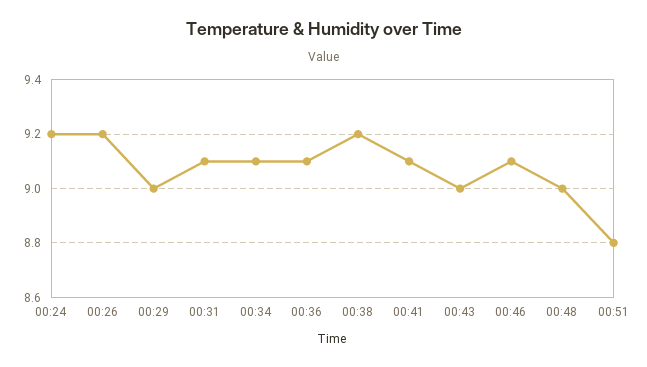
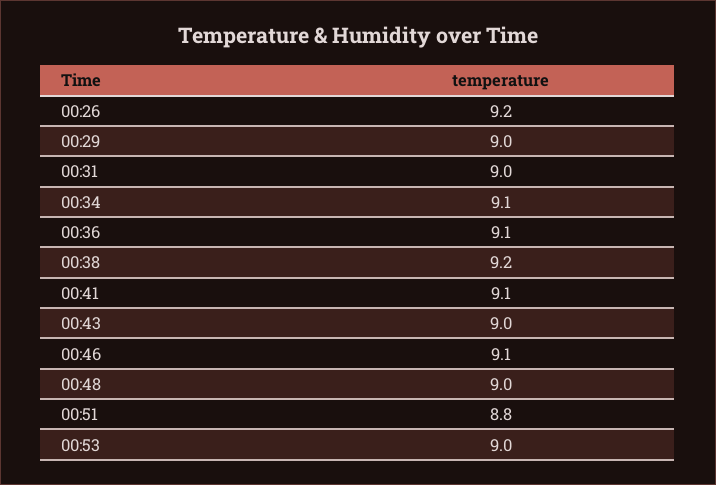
00:24: 9.2 -> none
00:31: 9.1 -> 9
00:53: none -> 9

